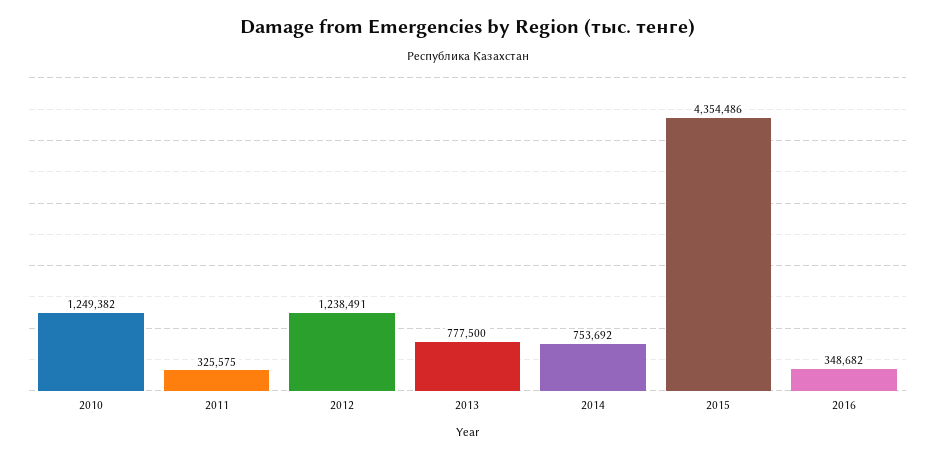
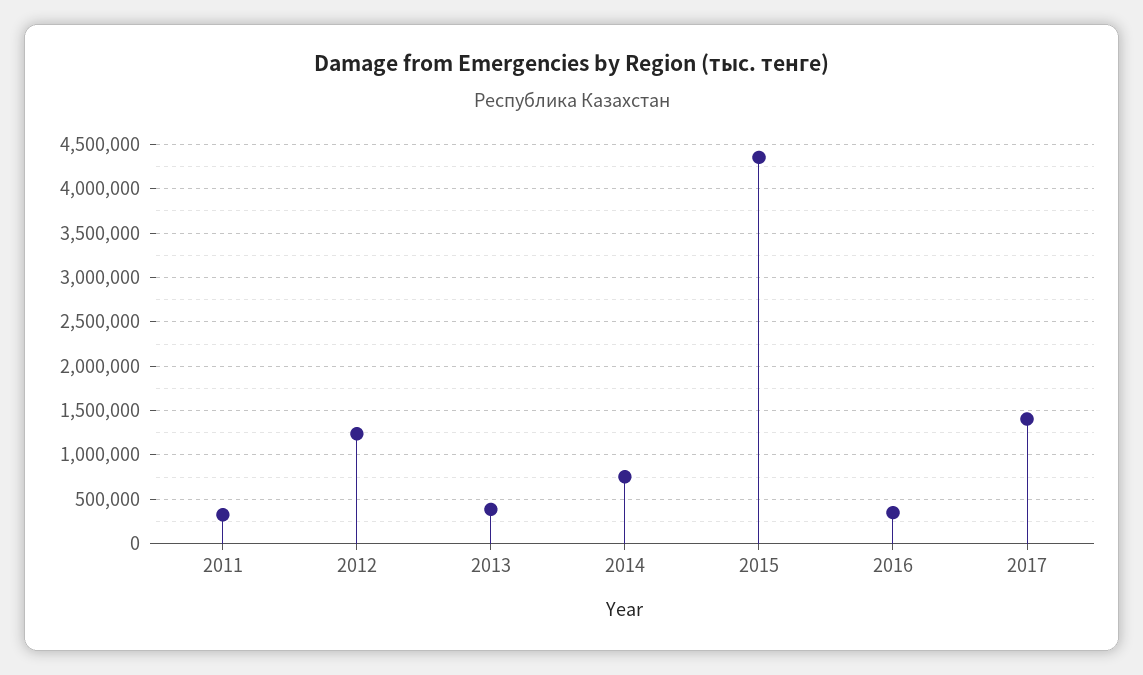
2010: 1249382 -> none
2013: 777500 -> 400000
2017: none -> 1400000

